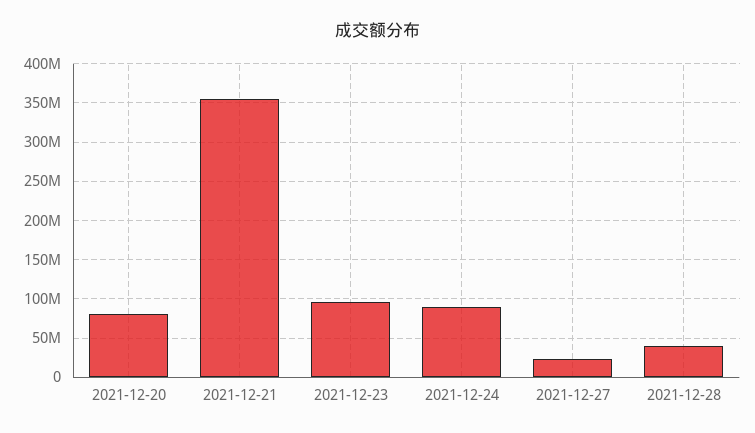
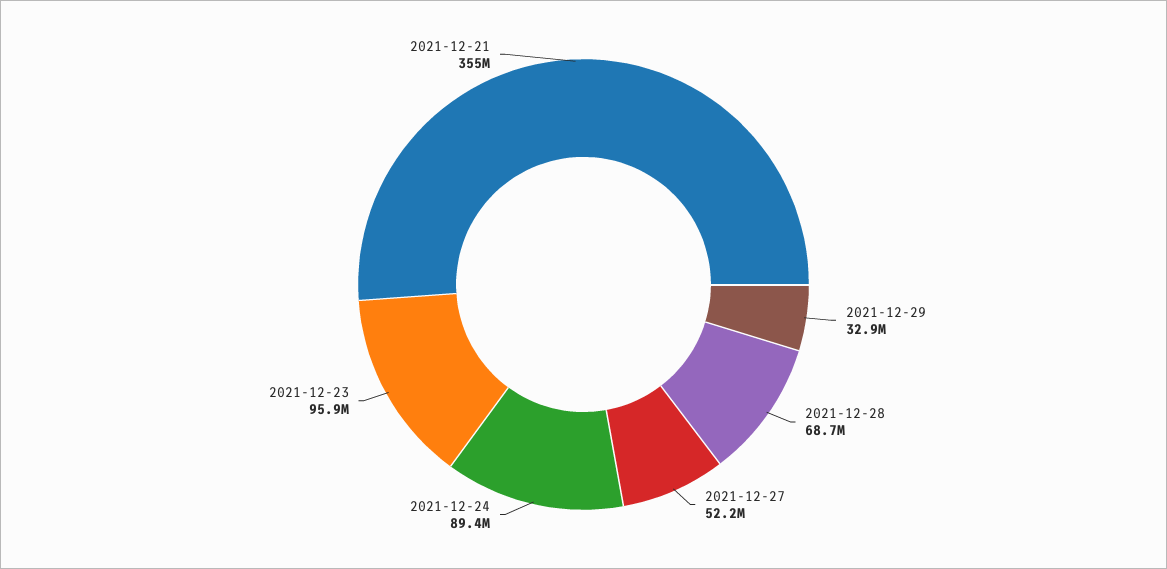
2021-12-20: 80000000 -> none
2021-12-27: 20000000 -> 52200000
2021-12-28: 40000000 -> 68700000
2021-12-29: none -> 32900000

